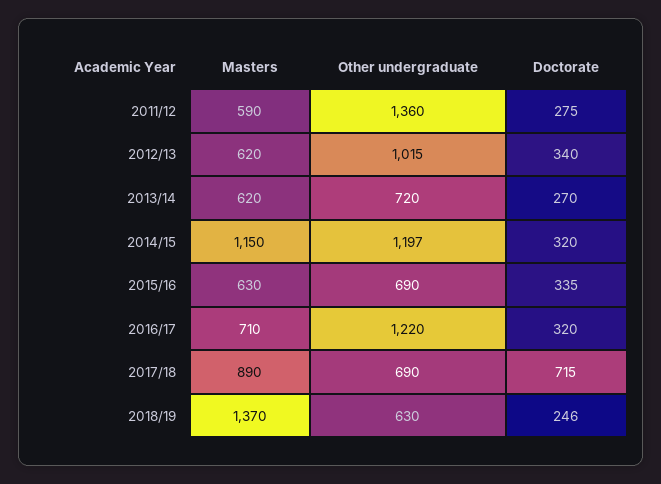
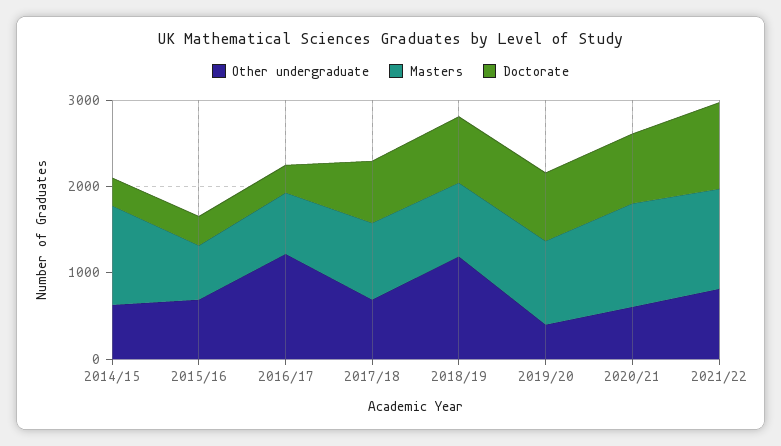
Masters, 2011/12: 590 -> none
Other undergraduate, 2011/12: 1360 -> none
Doctorate, 2011/12: 275 -> none
Masters, 2012/13: 620 -> none
Other undergraduate, 2012/13: 1015 -> none
Doctorate, 2012/13: 340 -> none
Masters, 2013/14: 620 -> none
Other undergraduate, 2013/14: 720 -> none
Doctorate, 2013/14: 270 -> none
Other undergraduate, 2014/15: 1197 -> 600
Masters, 2018/19: 1370 -> 800
Other undergraduate, 2018/19: 630 -> 1200
Doctorate, 2018/19: 246 -> 800
Other undergraduate, 2019/20: none -> 400
Masters, 2019/20: none -> 1000
Doctorate, 2019/20: none -> 800
Other undergraduate, 2020/21: none -> 600
Masters, 2020/21: none -> 1200
Doctorate, 2020/21: none -> 800
Other undergraduate, 2021/22: none -> 800
Masters, 2021/22: none -> 1200
Doctorate, 2021/22: none -> 1000

